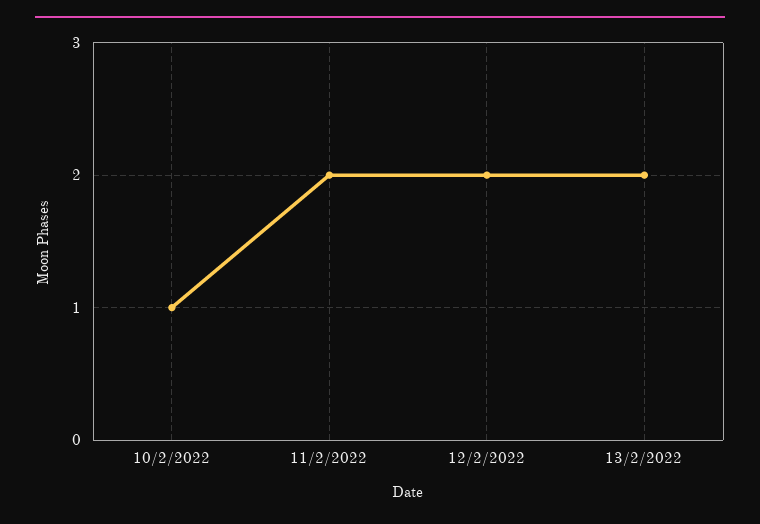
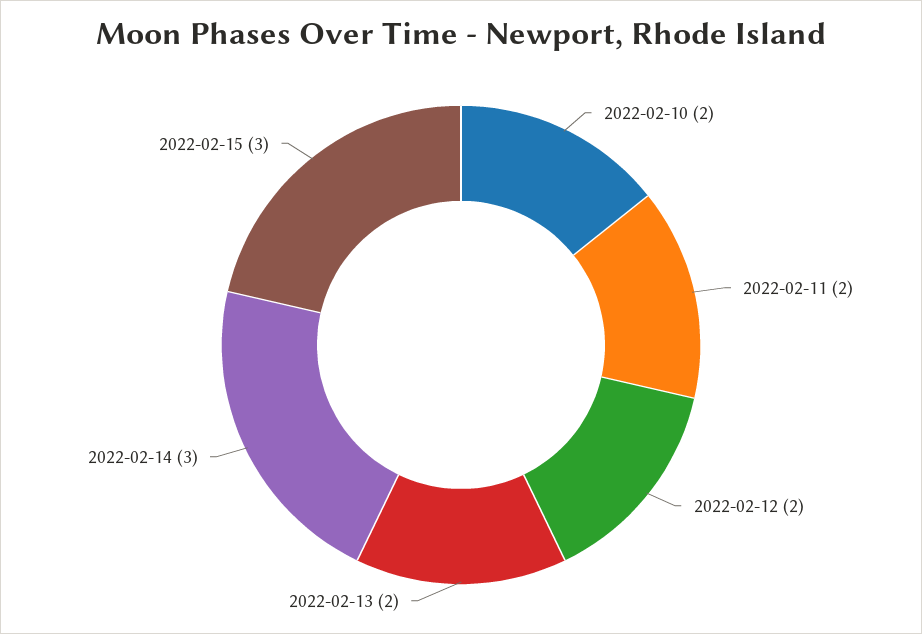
10/2/2022: 1 -> 2
2022-02-14: none -> 3
2022-02-15: none -> 3

